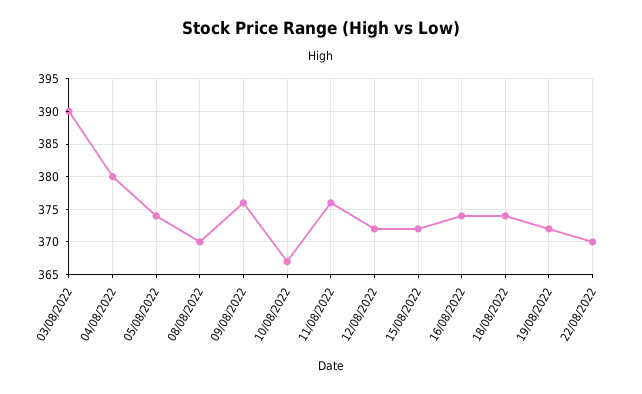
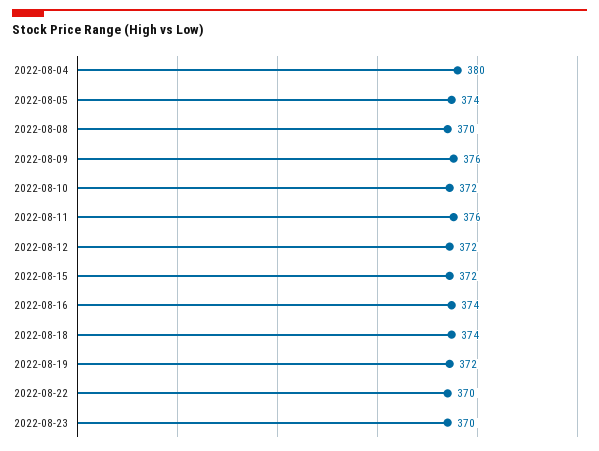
03/08/2022: 390 -> none
10/08/2022: 367 -> 372
2022-08-23: none -> 370

